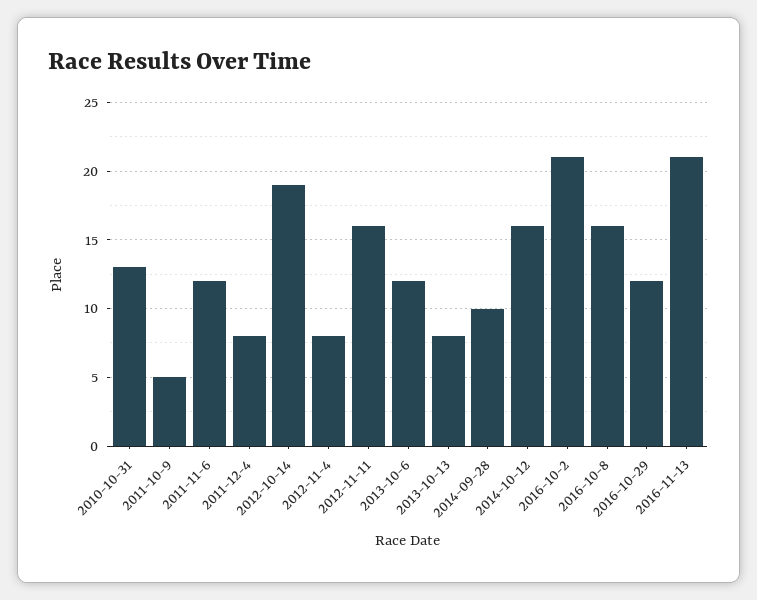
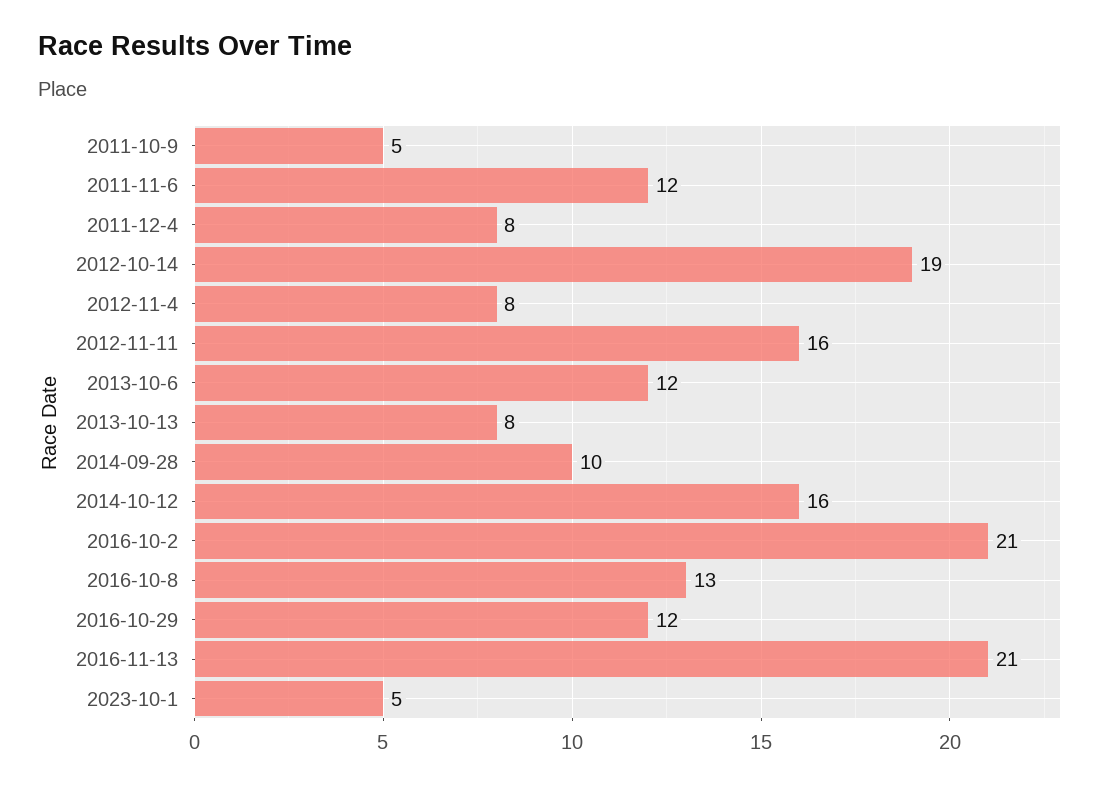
2010-10-31: 13 -> none
2016-10-8: 16 -> 13
2023-10-1: none -> 5

